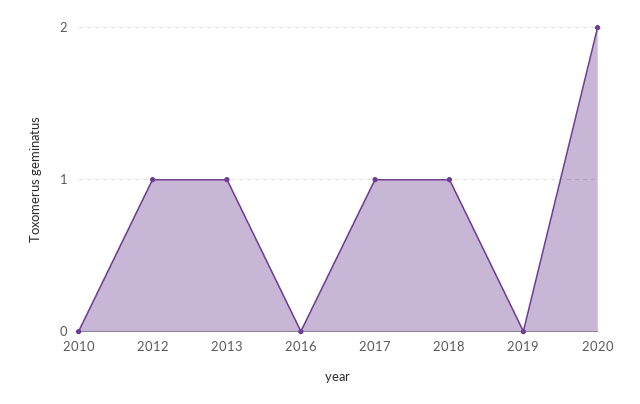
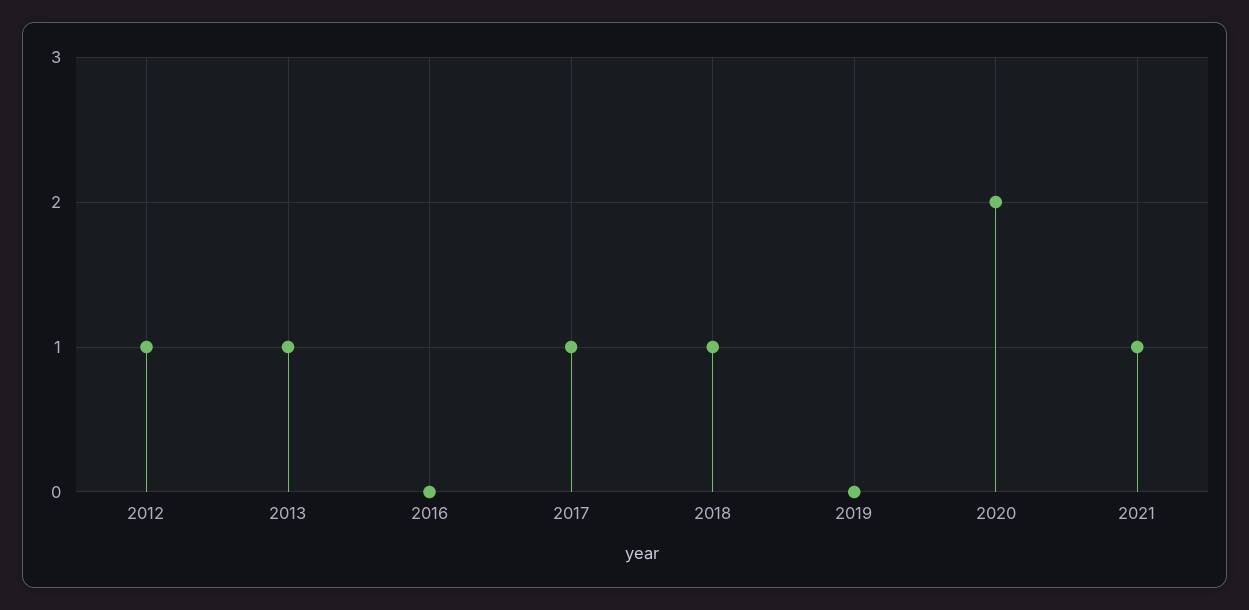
2010: 0 -> none
2021: none -> 1

